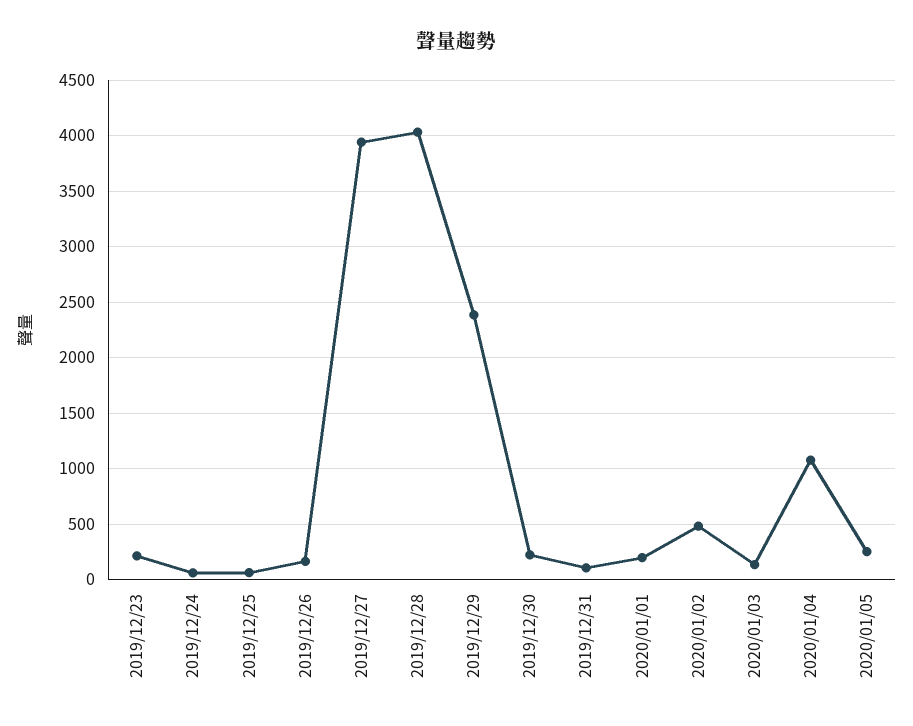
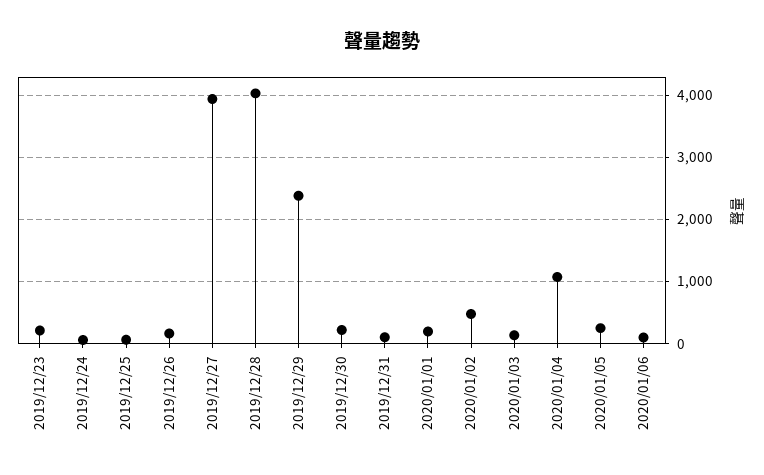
2020/01/06: none -> 100

